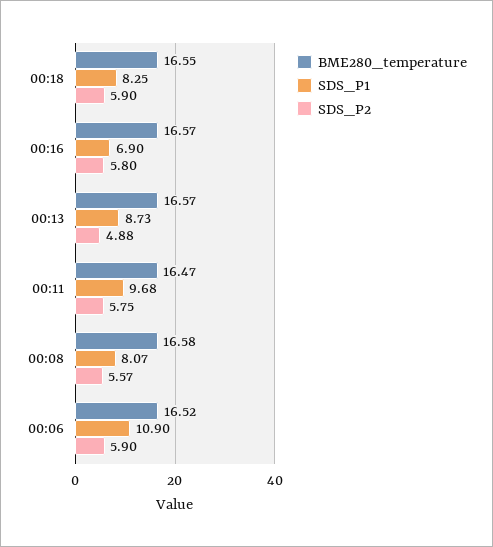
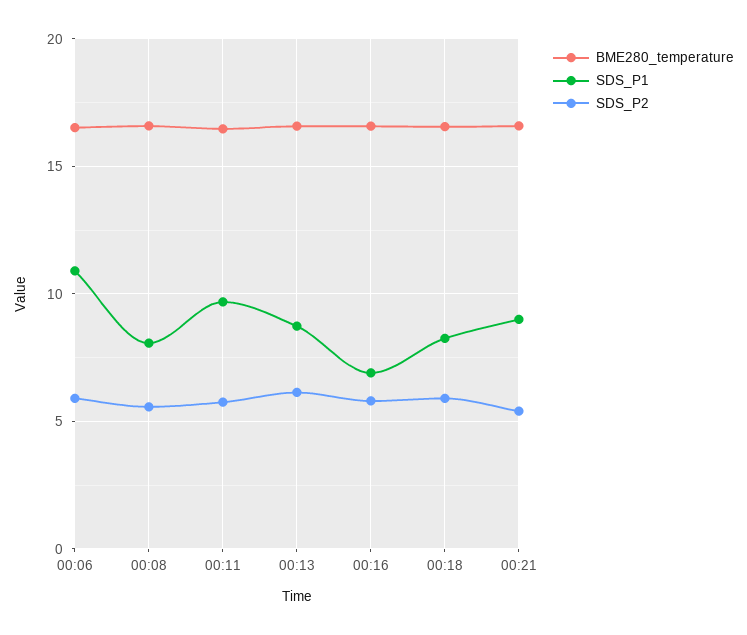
SDS_P2, 00:13: 4.88 -> 6
BME280_temperature, 00:21: none -> 16.5
SDS_P1, 00:21: none -> 9
SDS_P2, 00:21: none -> 5.5

